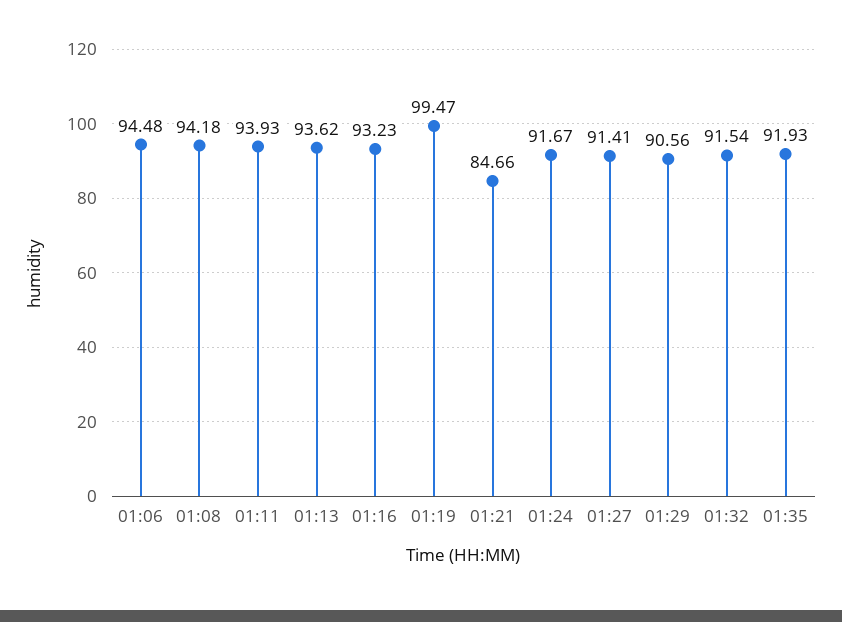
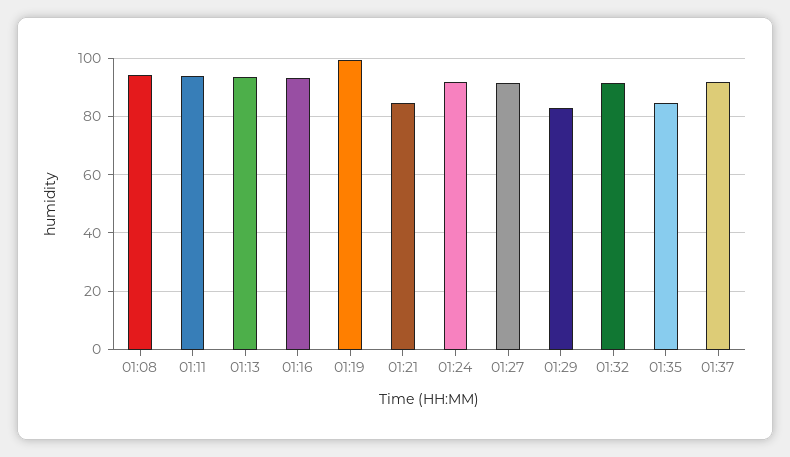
01:06: 94.48 -> none
01:29: 90.56 -> 82.5
01:35: 91.93 -> 85
01:37: none -> 92.5

